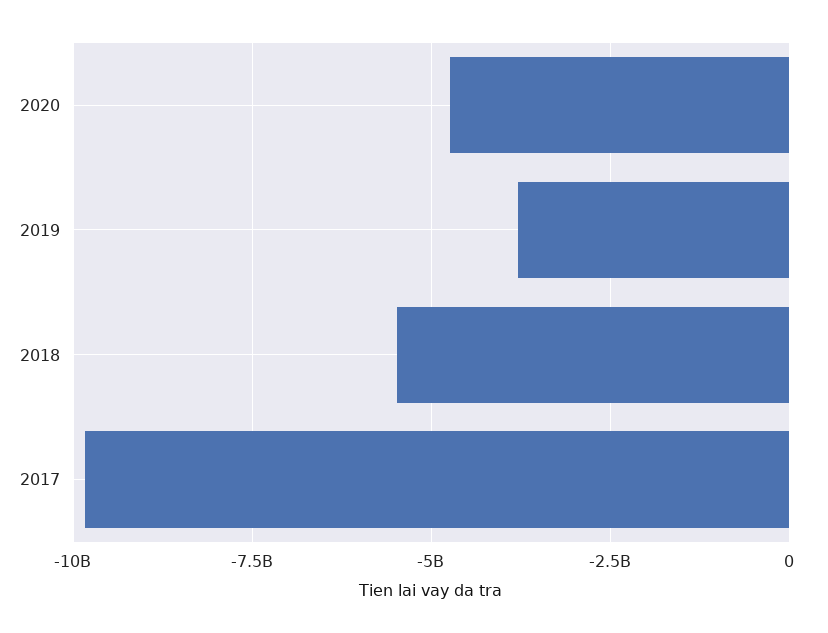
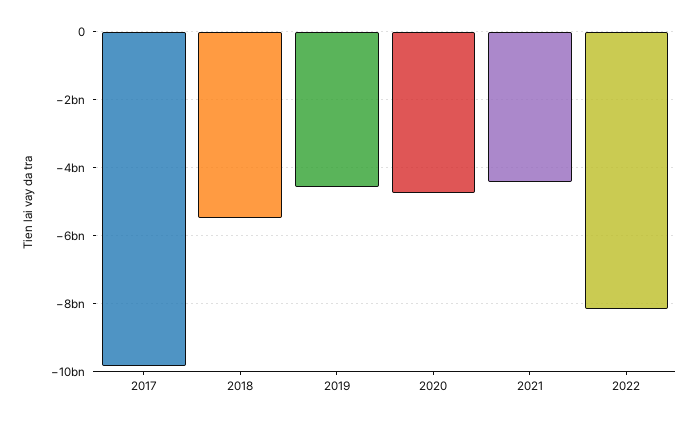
2019: -3750000000 -> -4600000000
2021: none -> -4400000000
2022: none -> -8200000000

